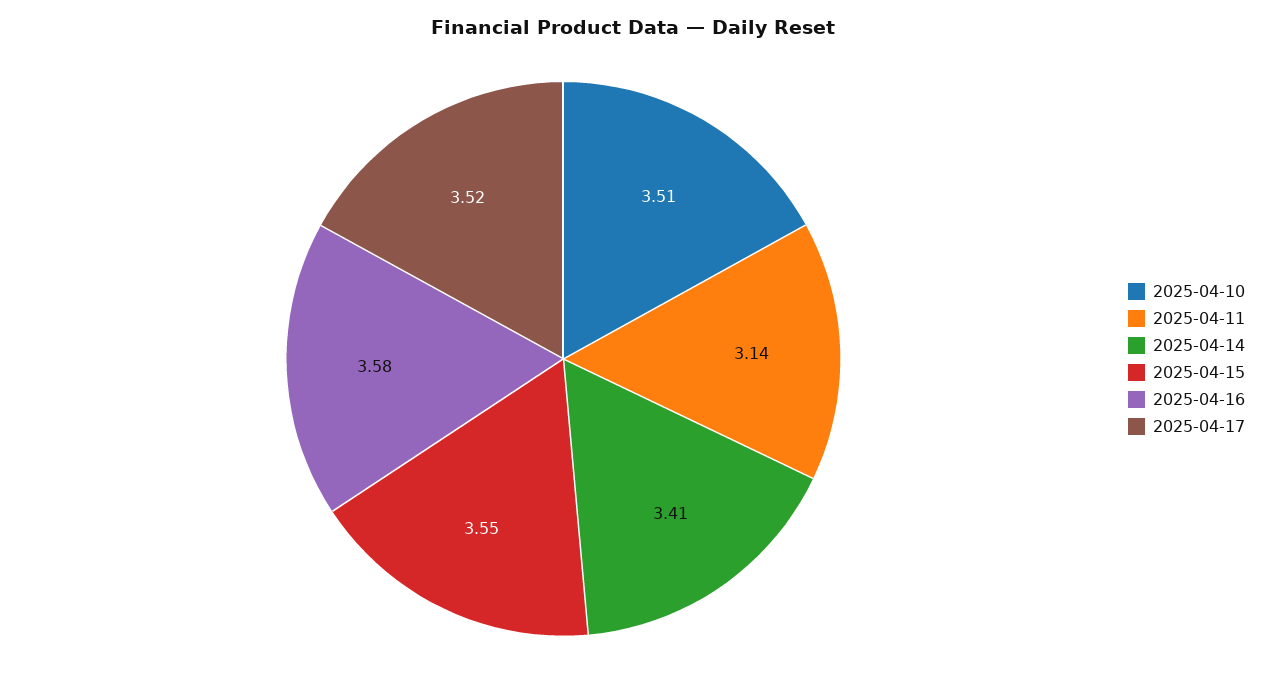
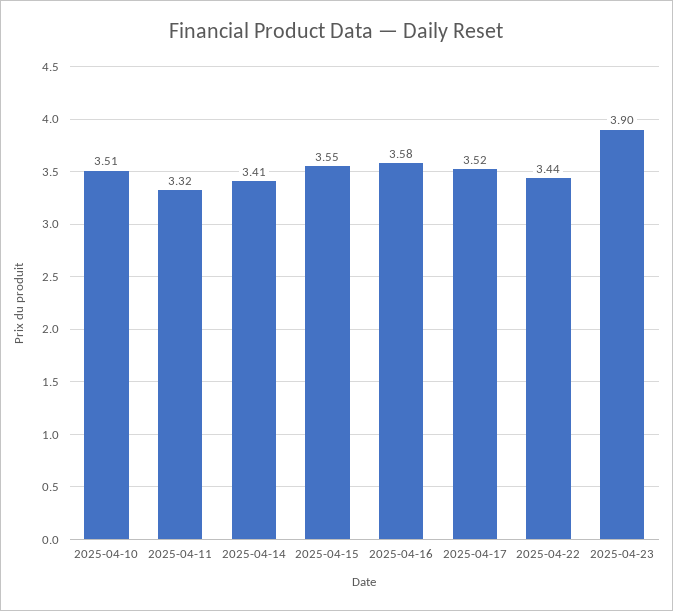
2025-04-11: 3.14 -> 3.32
2025-04-22: none -> 3.44
2025-04-23: none -> 3.9

